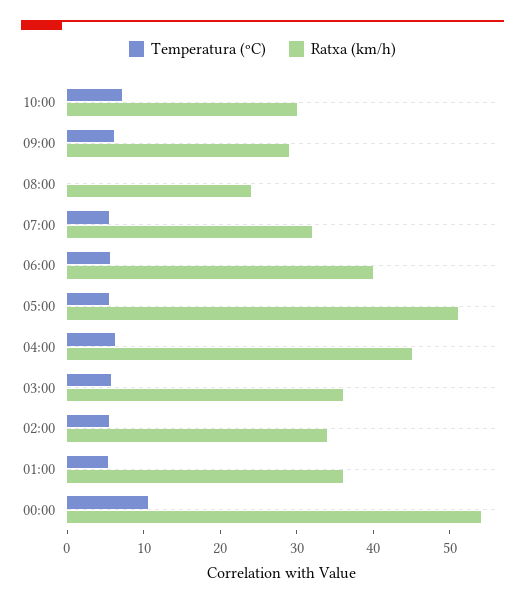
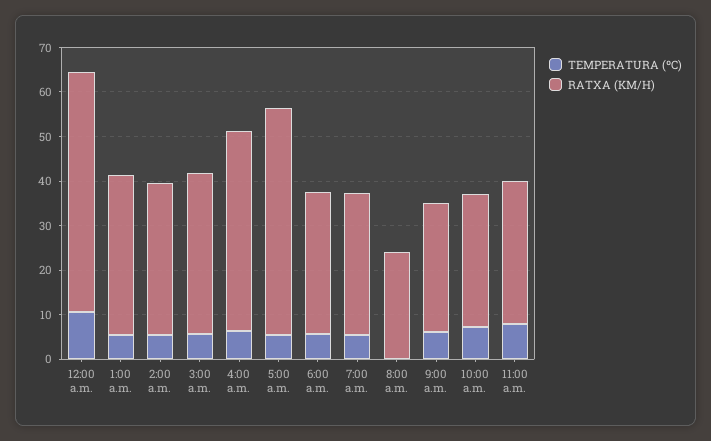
Ratxa (km/h), 06:00: 40 -> 32
Temperatura (ºC), 11:00 a.m.: none -> 8
Ratxa (km/h), 11:00 a.m.: none -> 32

